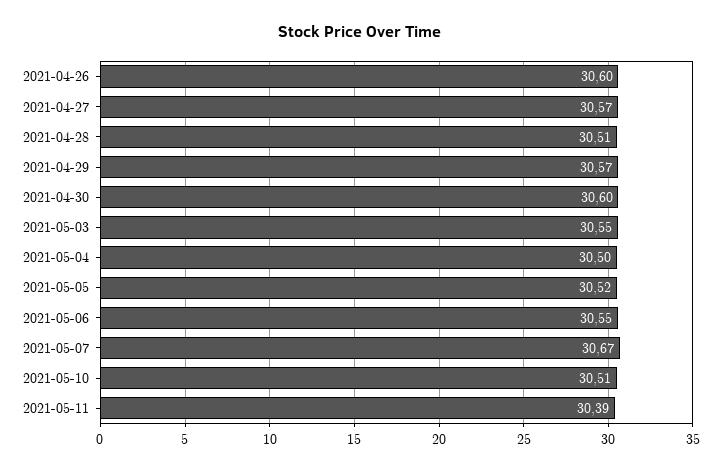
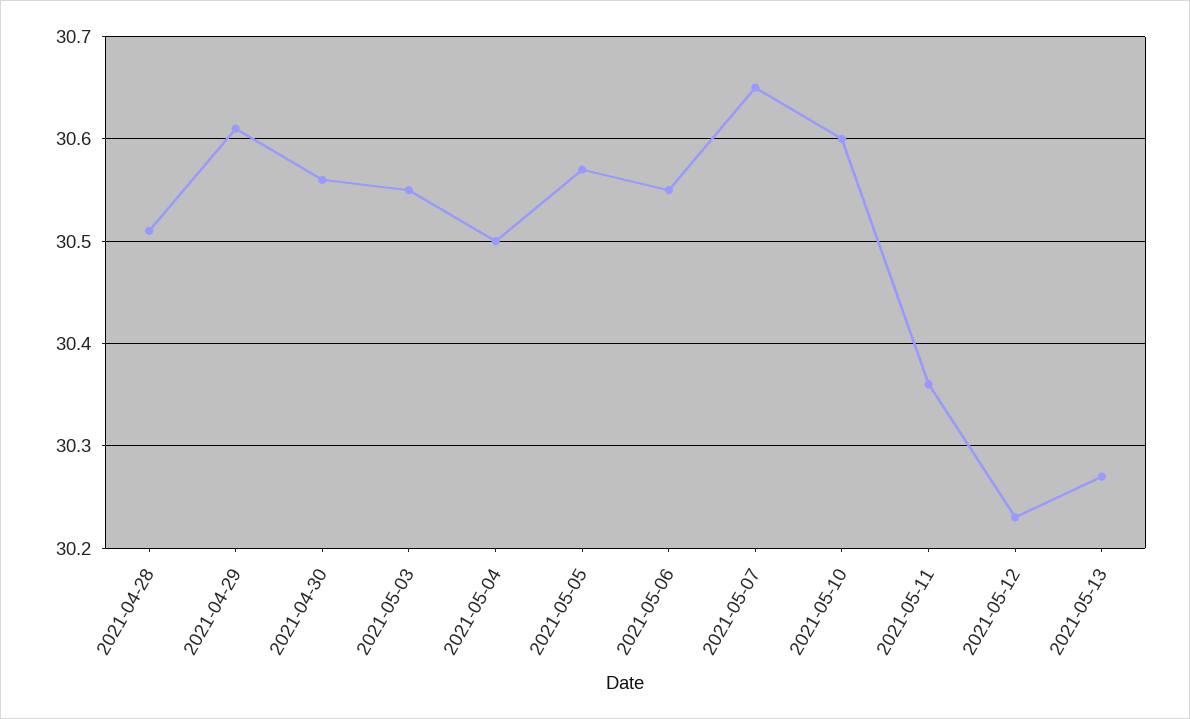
2021-04-26: 30.6 -> none
2021-04-27: 30.57 -> none
2021-04-29: 30.57 -> 30.61
2021-04-30: 30.6 -> 30.56
2021-05-05: 30.52 -> 30.57
2021-05-07: 30.67 -> 30.65
2021-05-10: 30.51 -> 30.6
2021-05-11: 30.39 -> 30.36
2021-05-12: none -> 30.23
2021-05-13: none -> 30.27

